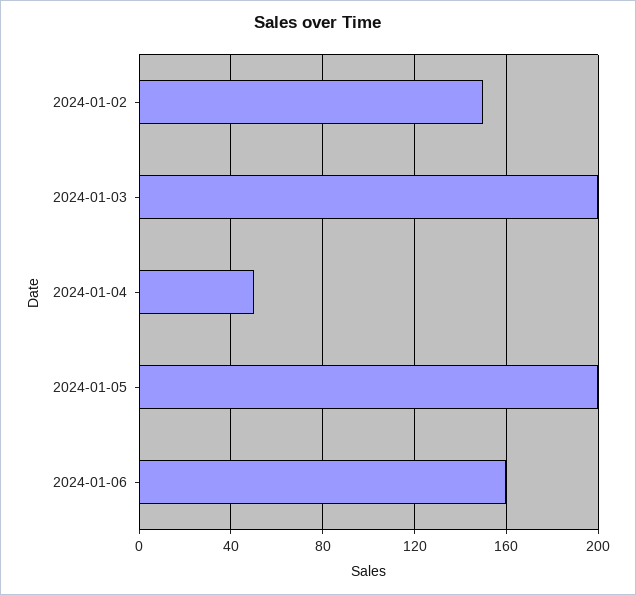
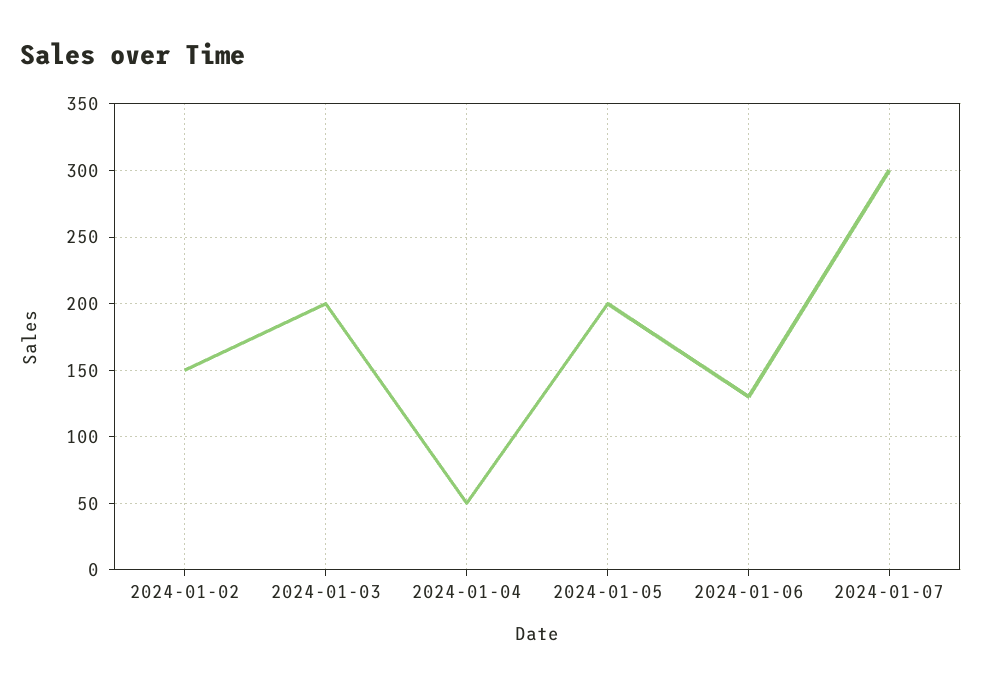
2024-01-06: 160 -> 130
2024-01-07: none -> 300

